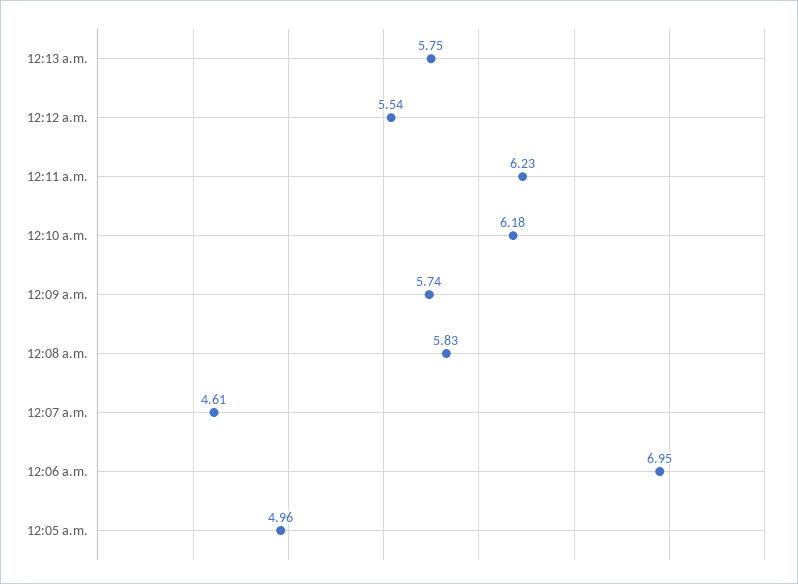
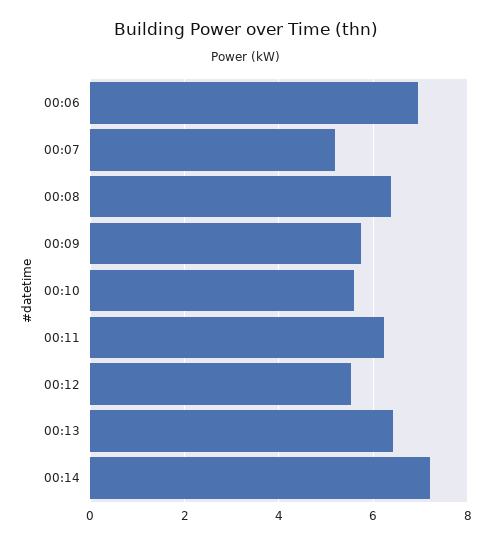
12:13 a.m.: 5.75 -> 6.4
12:10 a.m.: 6.18 -> 5.6
12:08 a.m.: 5.83 -> 6.4
12:07 a.m.: 4.61 -> 5.2
12:05 a.m.: 4.96 -> none
00:14: none -> 7.2

